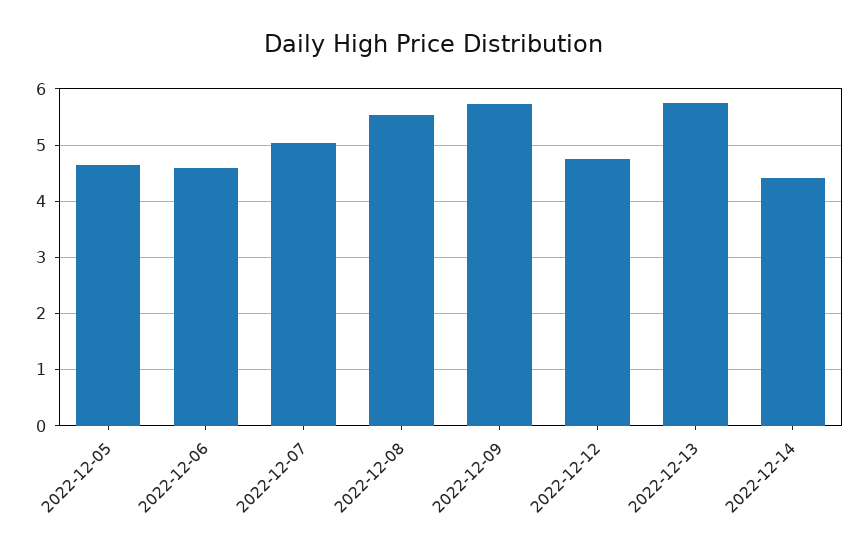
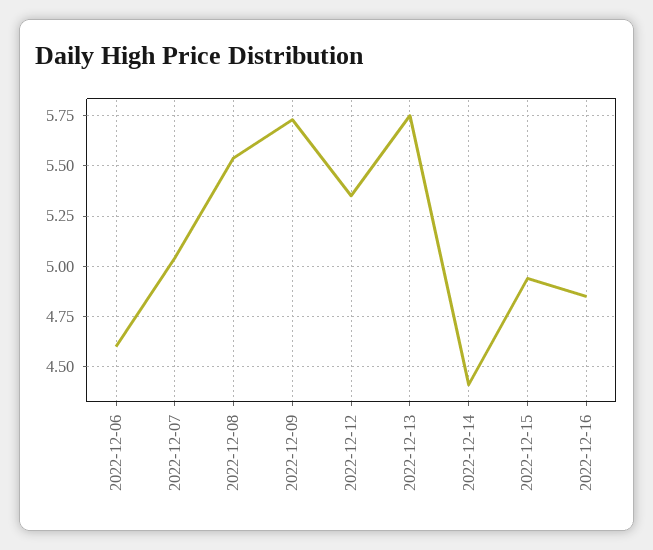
2022-12-05: 4.6 -> none
2022-12-12: 4.8 -> 5.35
2022-12-15: none -> 4.95
2022-12-16: none -> 4.85

